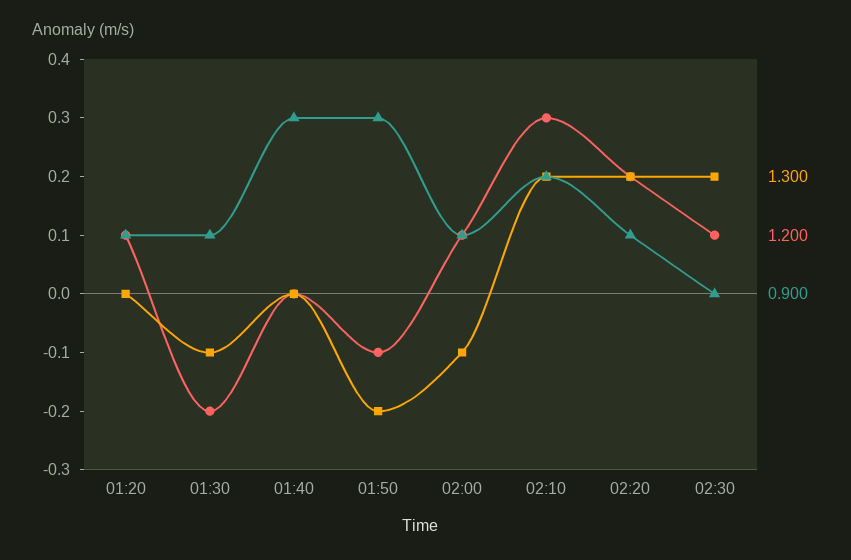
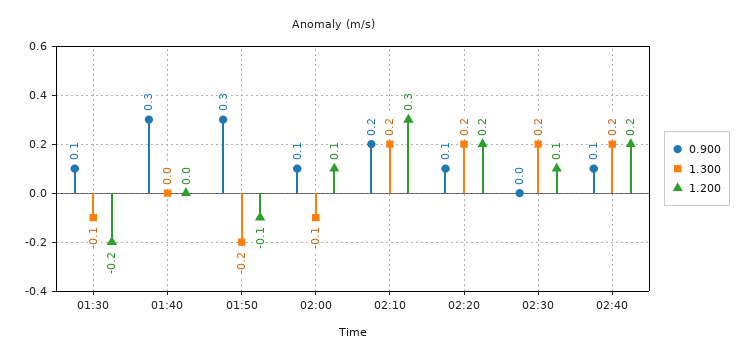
1.300, 01:20: 0 -> none
1.200, 01:20: 0.1 -> none
0.900, 01:20: 0.1 -> none
0.900, 02:40: none -> 0.1
1.300, 02:40: none -> 0.2
1.200, 02:40: none -> 0.2

